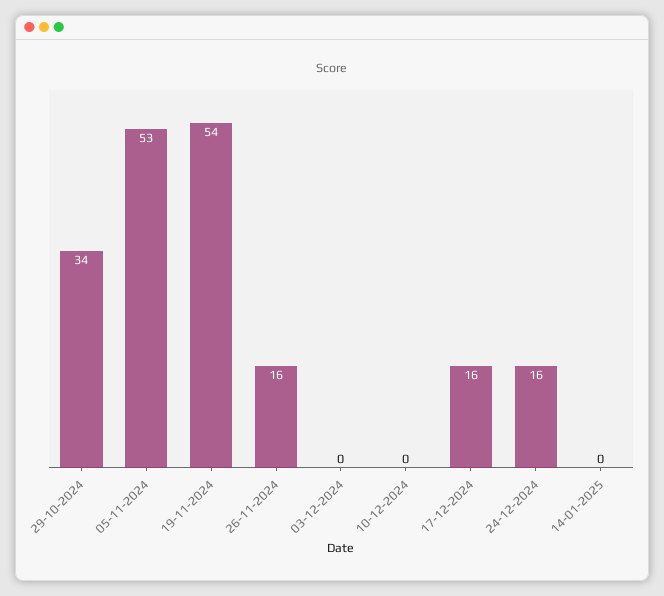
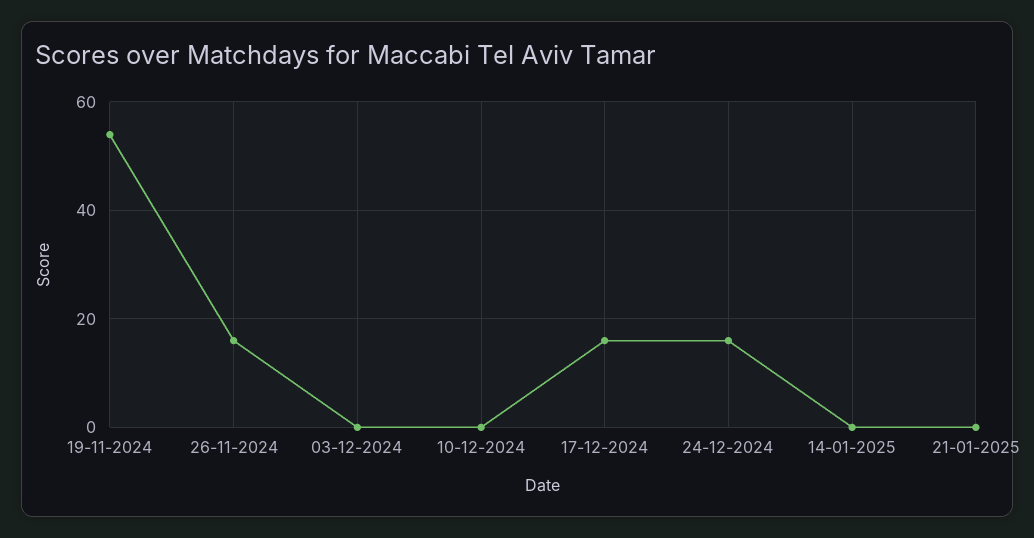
29-10-2024: 34 -> none
05-11-2024: 53 -> none
21-01-2025: none -> 0

